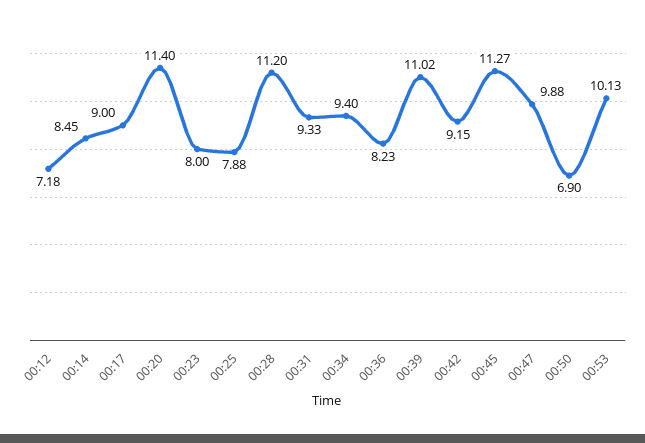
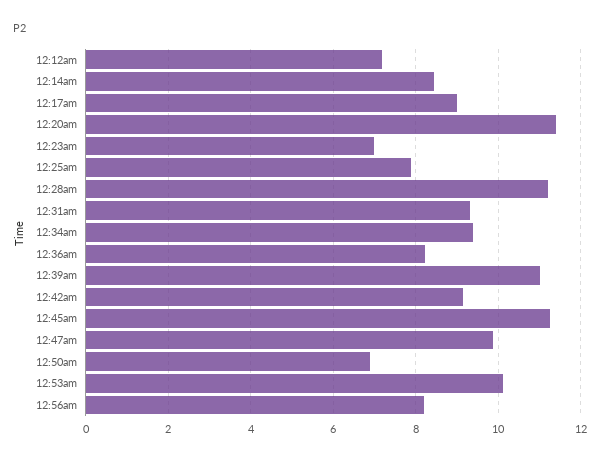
00:23: 8 -> 7
12:56am: none -> 8.2

